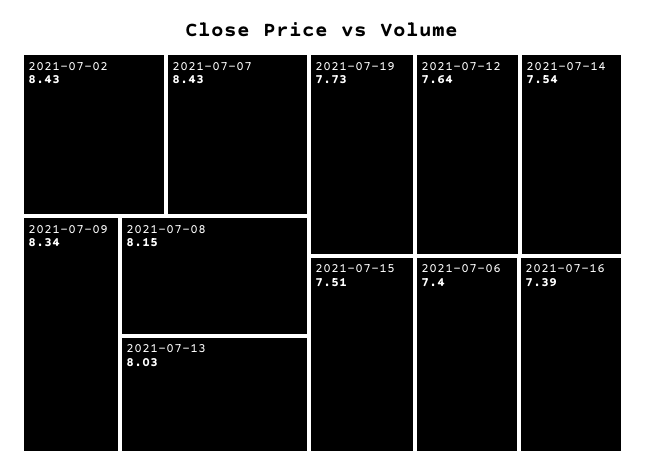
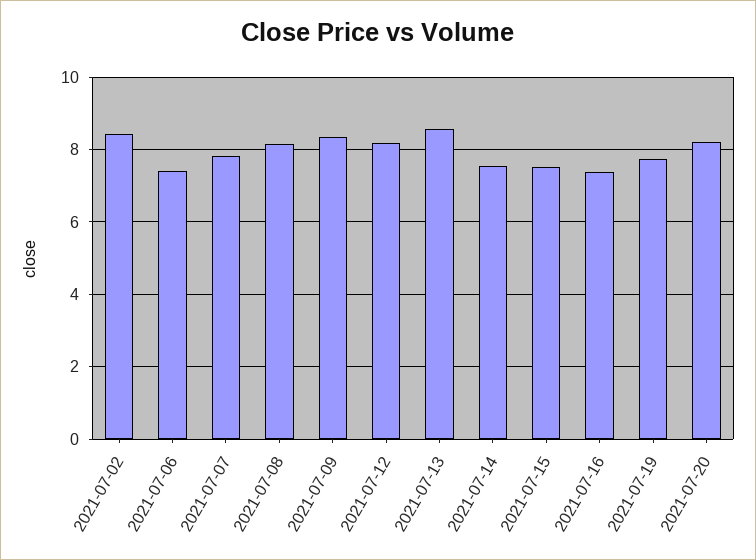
2021-07-07: 8.43 -> 7.8
2021-07-13: 8.03 -> 8.6
2021-07-12: 7.64 -> 8.2
2021-07-20: none -> 8.2

